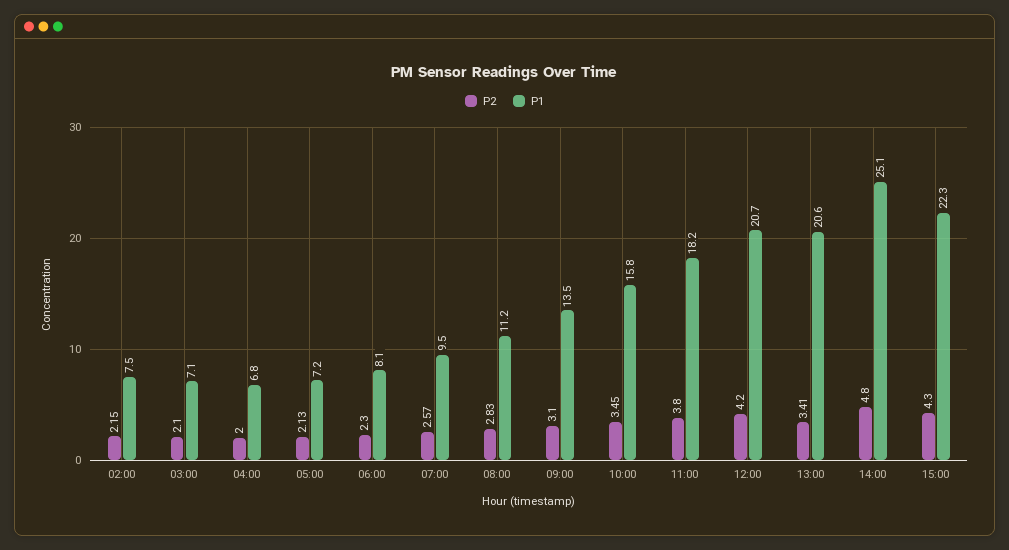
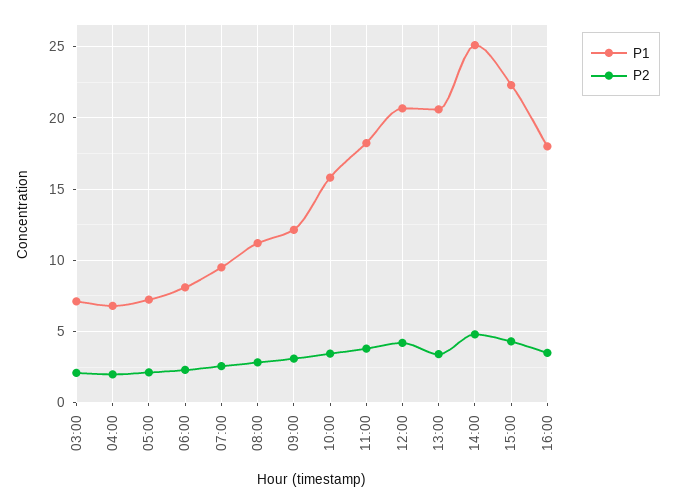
P2, 02:00: 2.15 -> none
P1, 02:00: 7.5 -> none
P1, 09:00: 13.5 -> 12
P1, 16:00: none -> 18
P2, 16:00: none -> 3.5

